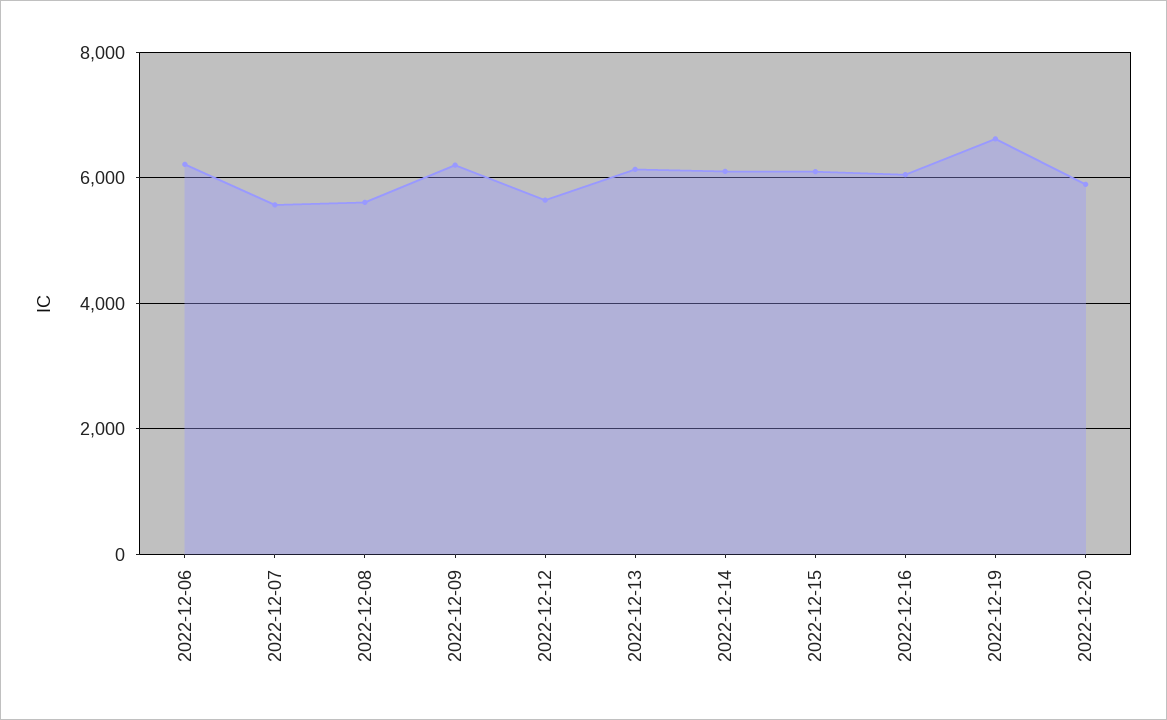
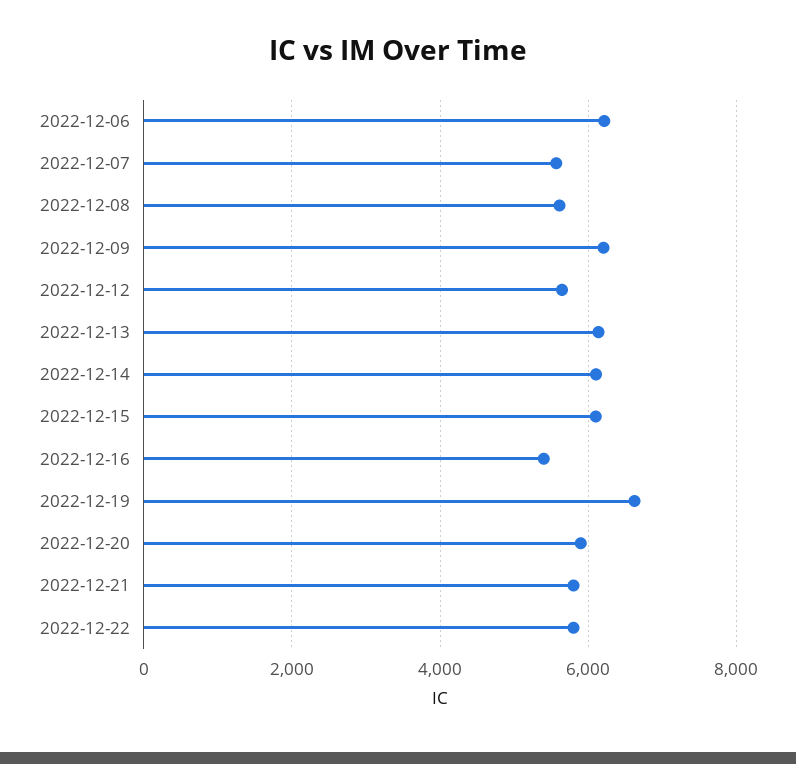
2022-12-16: 6000 -> 5400
2022-12-21: none -> 5800
2022-12-22: none -> 5800

